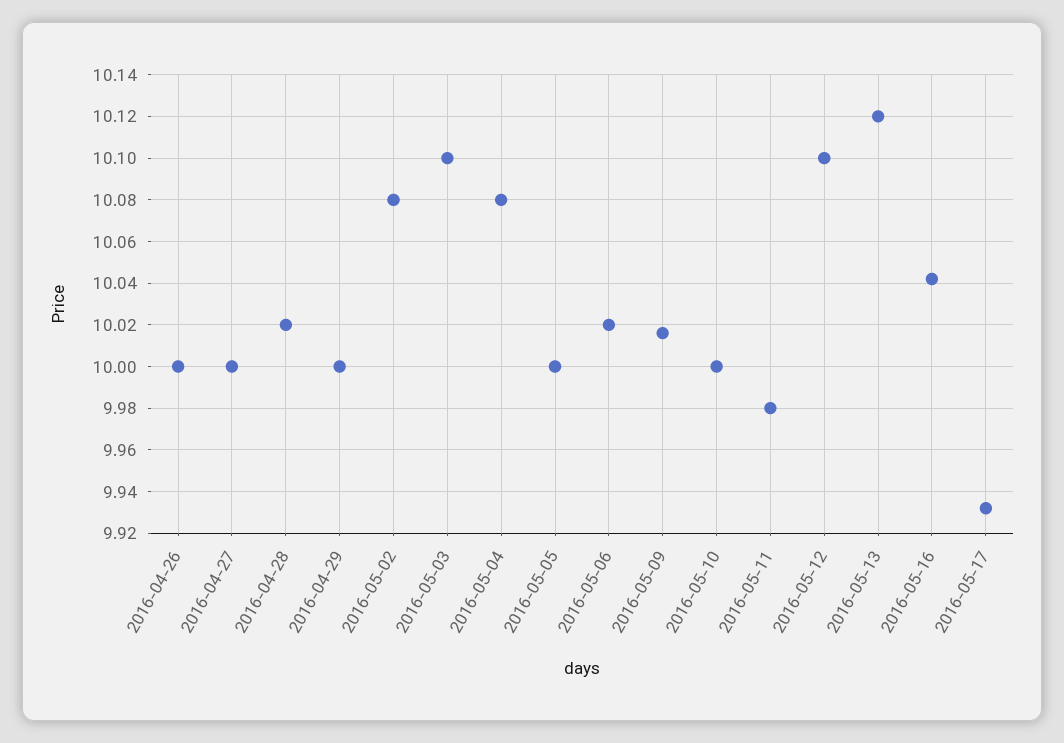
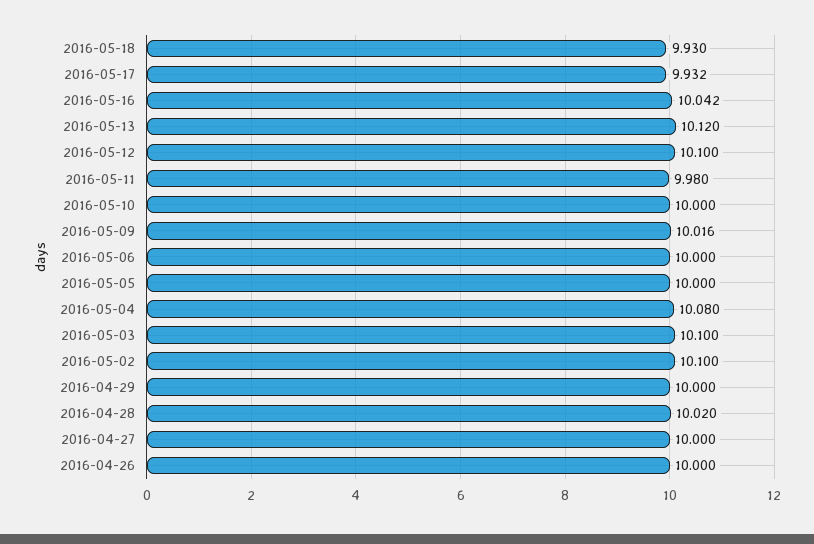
2016-05-02: 10.08 -> 10.1
2016-05-06: 10.02 -> 10
2016-05-18: none -> 9.93

